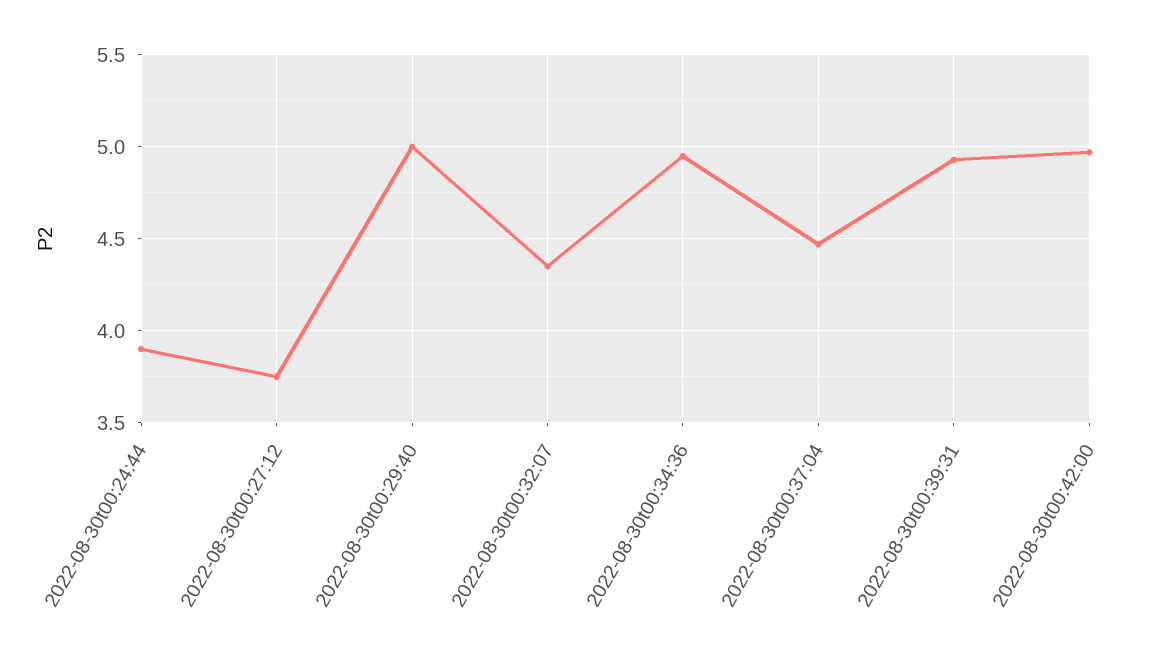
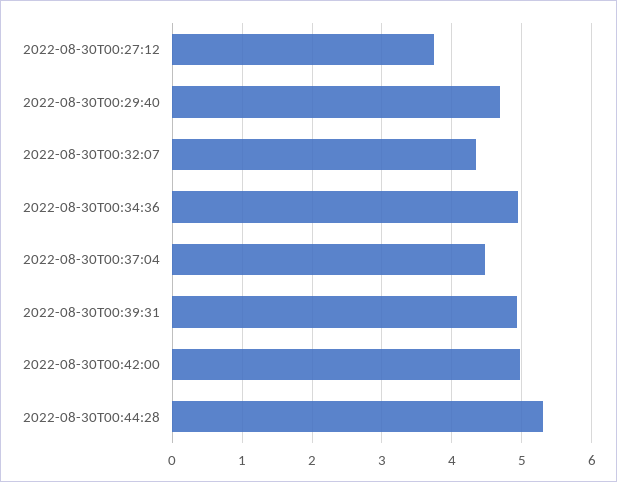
2022-08-30t00:24:44: 3.9 -> none
2022-08-30t00:29:40: 5 -> 4.7
2022-08-30T00:44:28: none -> 5.3

